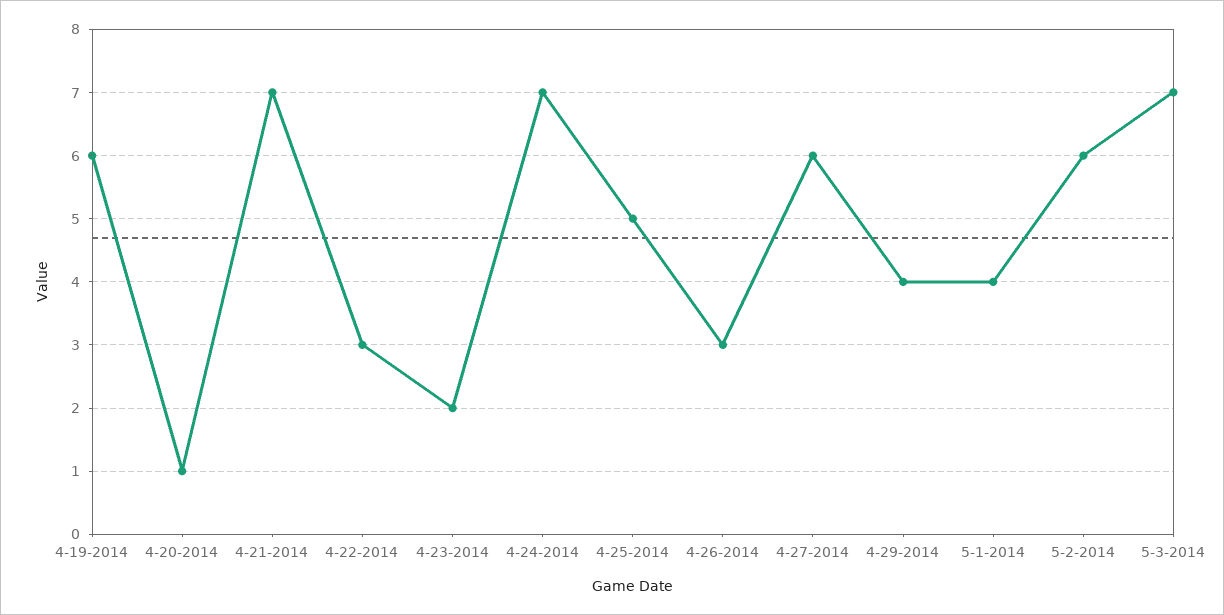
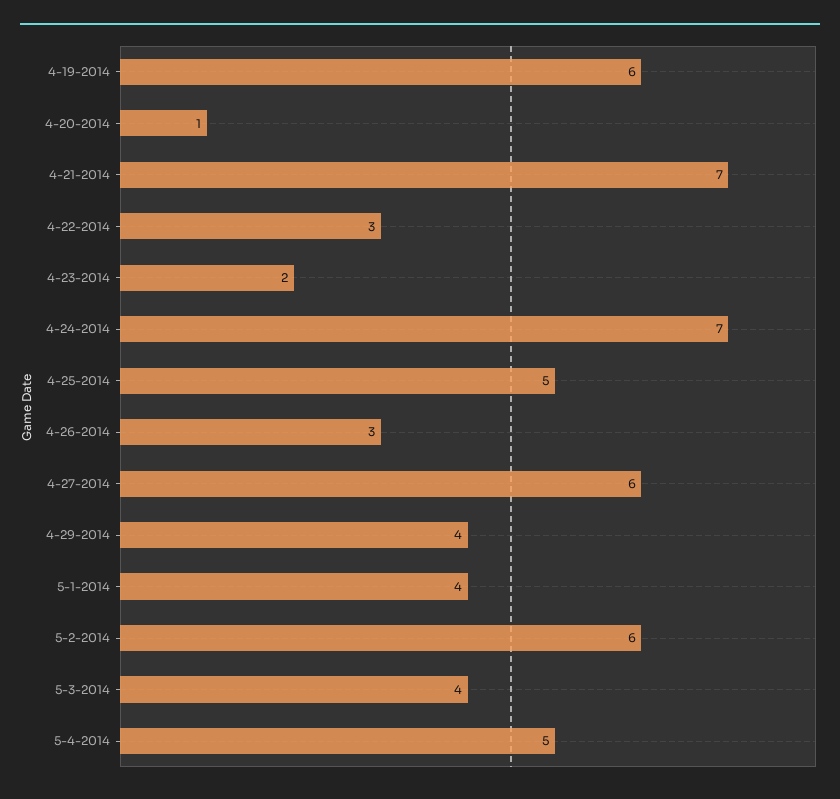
5-3-2014: 7 -> 4
5-4-2014: none -> 5

